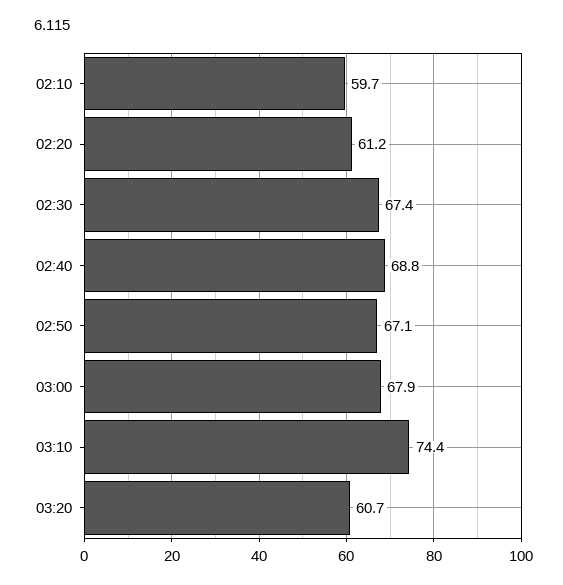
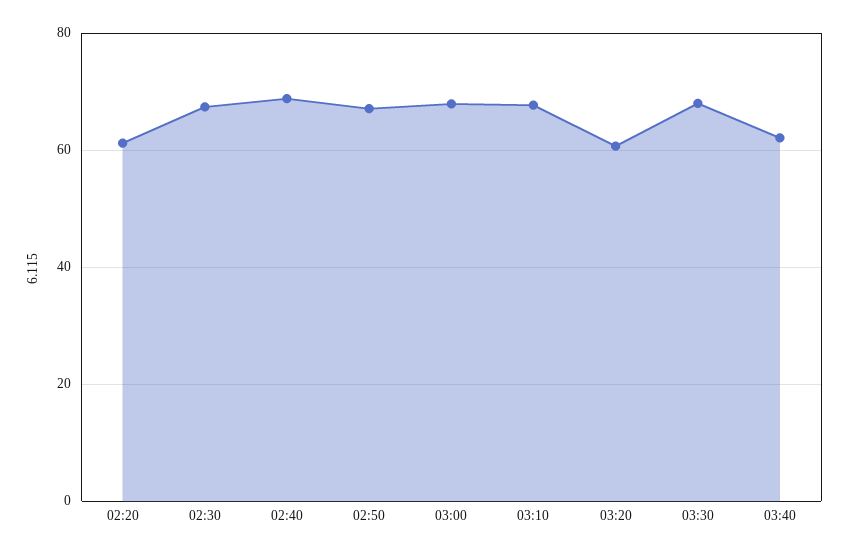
02:10: 59.7 -> none
03:10: 74.4 -> 68
03:30: none -> 68
03:40: none -> 62

